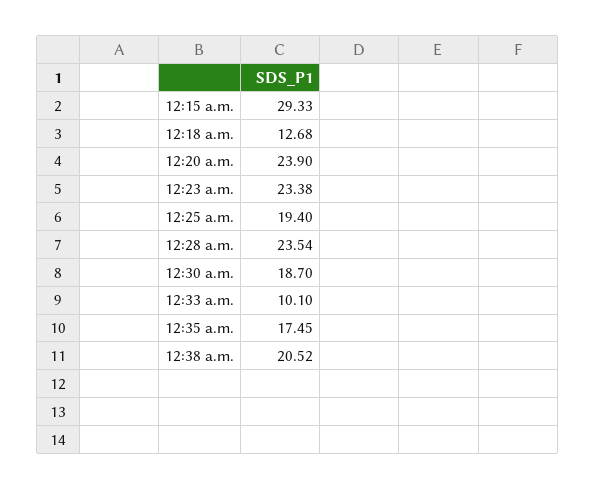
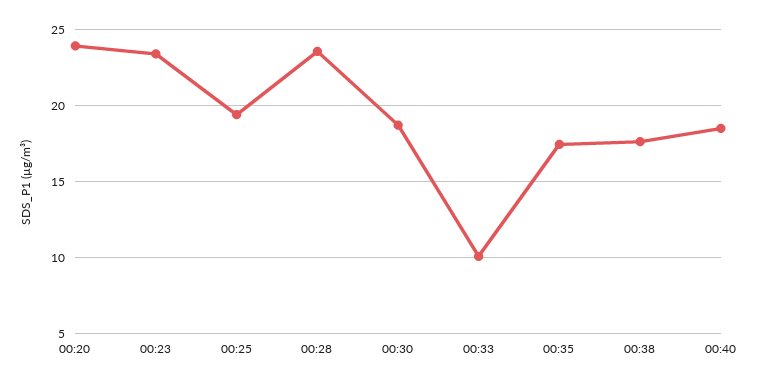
12:15 a.m.: 29.33 -> none
12:18 a.m.: 12.68 -> none
12:38 a.m.: 20.52 -> 17.5
00:40: none -> 18.5

